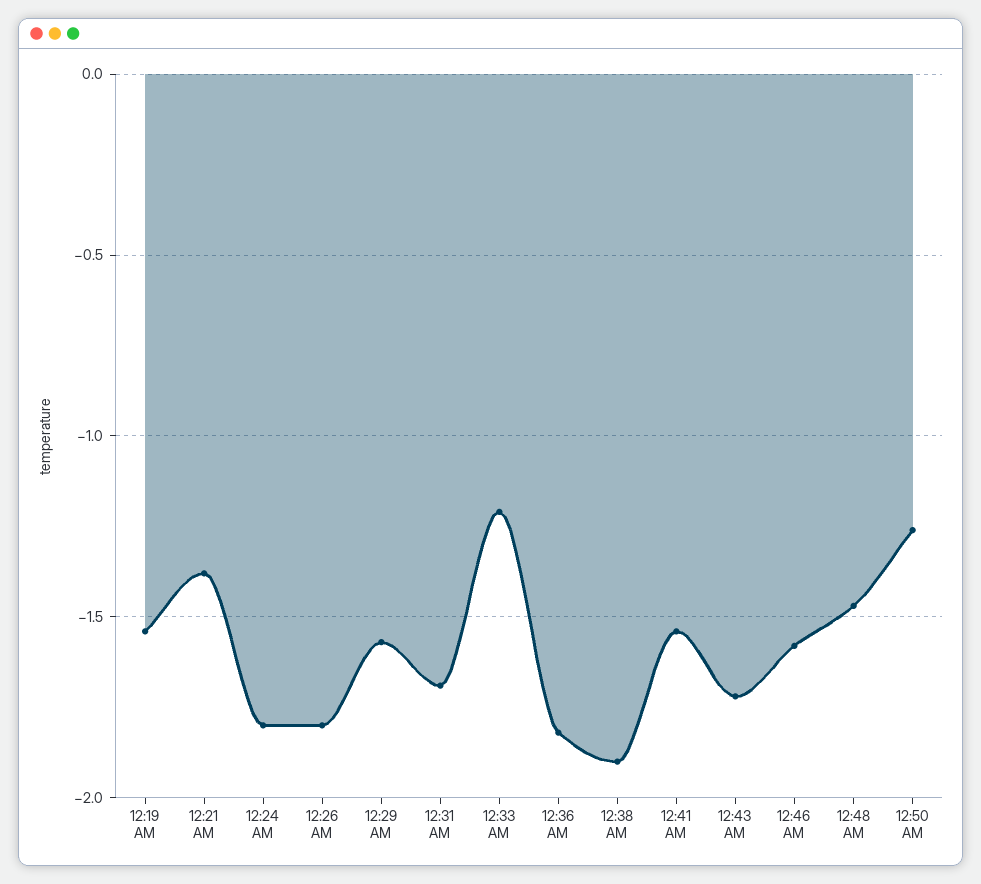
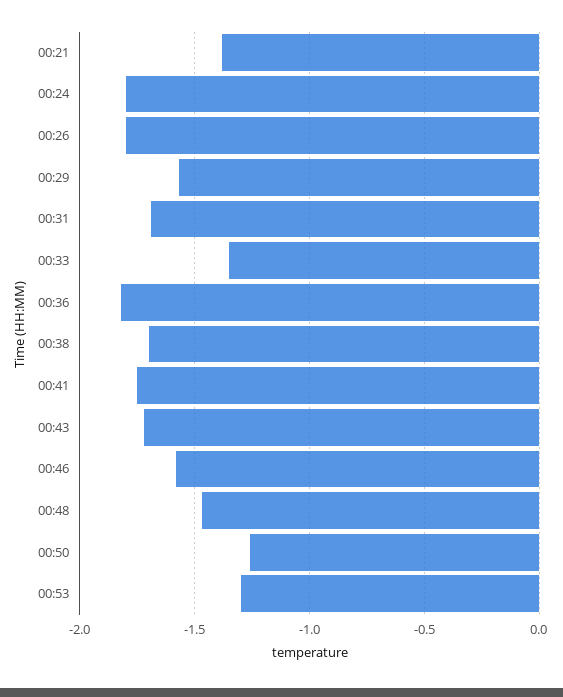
12:19 AM: -1.55 -> none
12:33 AM: -1.2 -> -1.35
12:38 AM: -1.9 -> -1.7
12:41 AM: -1.55 -> -1.75
00:53: none -> -1.3

